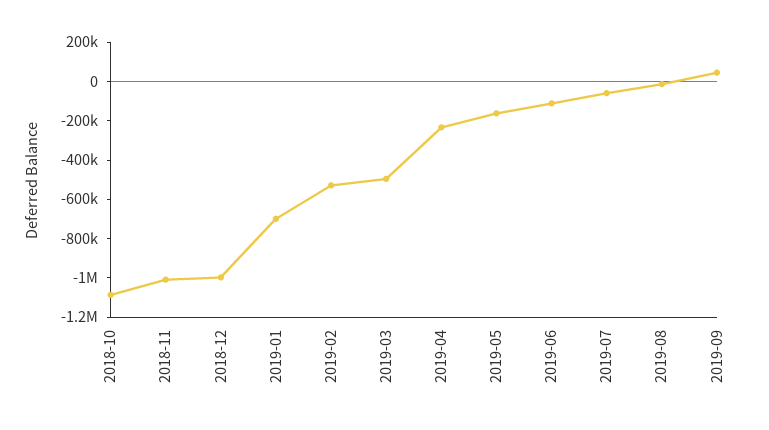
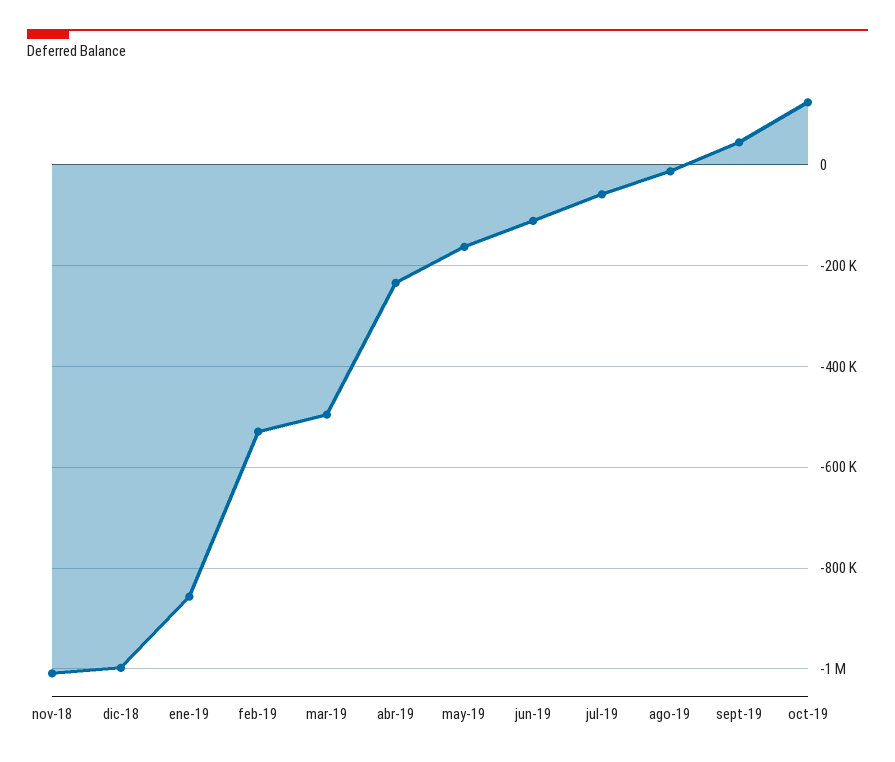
2018-10: -1100000 -> none
2019-01: -700000 -> -860000
oct-19: none -> 120000

